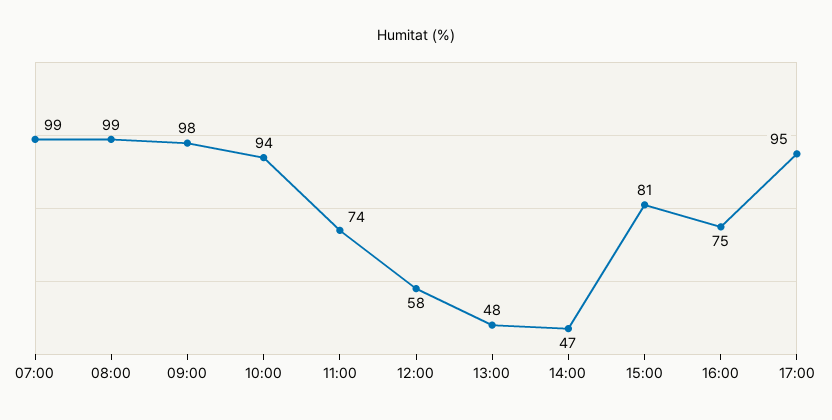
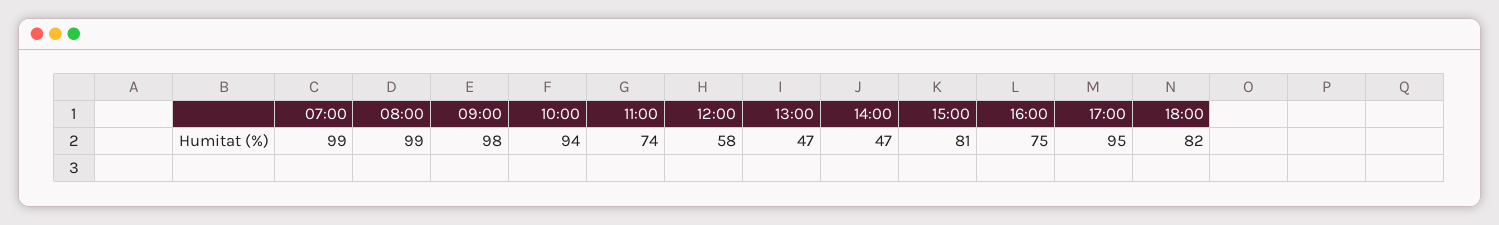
13:00: 48 -> 47
18:00: none -> 82

